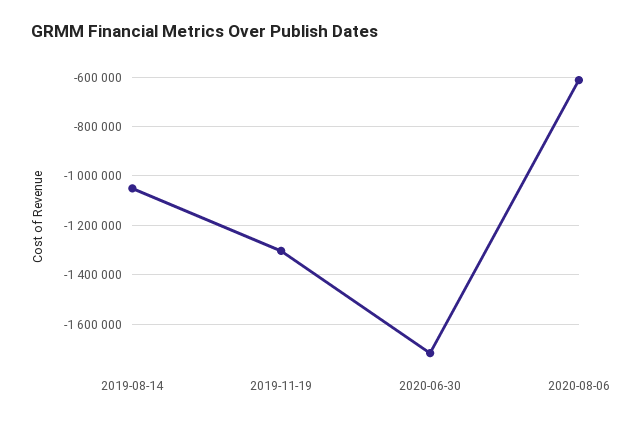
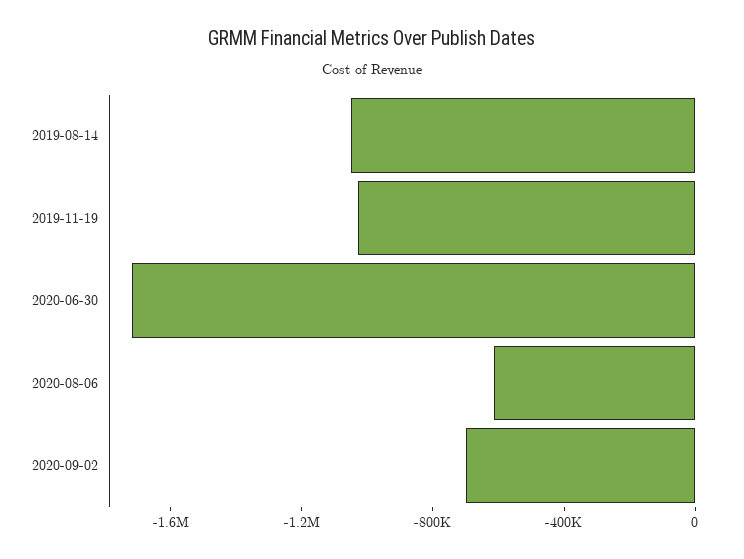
2019-11-19: -1300000 -> -1000000
2020-09-02: none -> -700000

